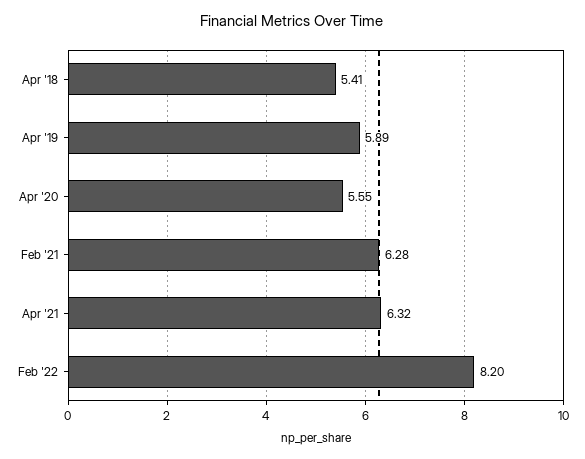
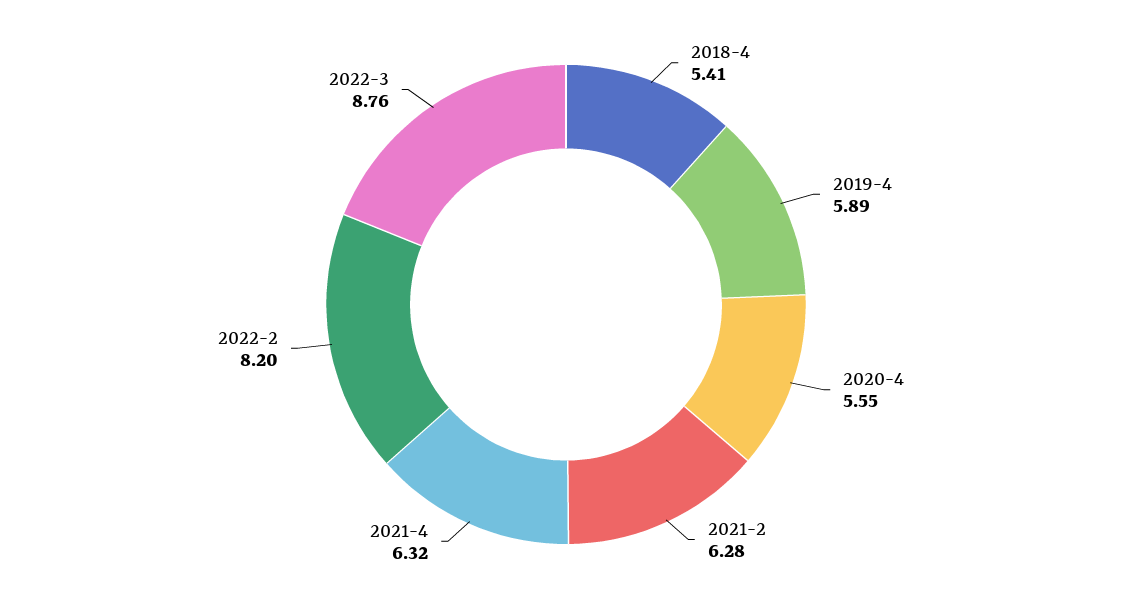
2022-3: none -> 8.76

